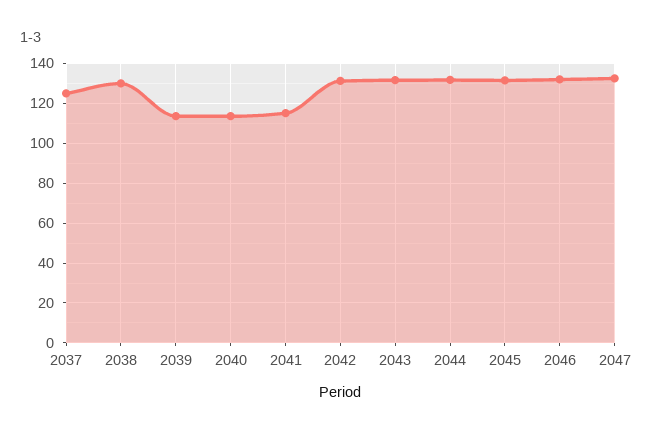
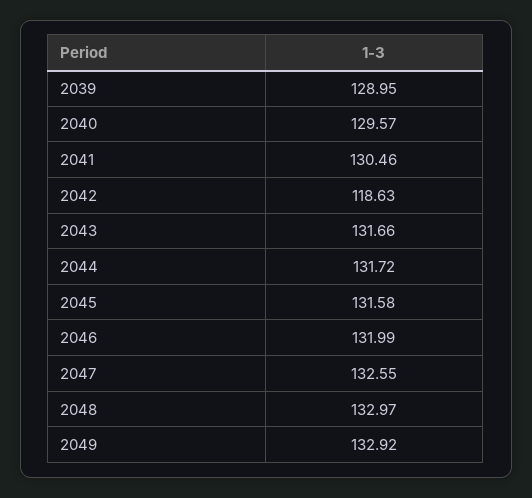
2037: 125 -> none
2038: 130 -> none
2039: 115 -> 128.95
2040: 115 -> 129.57
2041: 115 -> 130.46
2042: 130 -> 118.63
2048: none -> 132.97
2049: none -> 132.92

